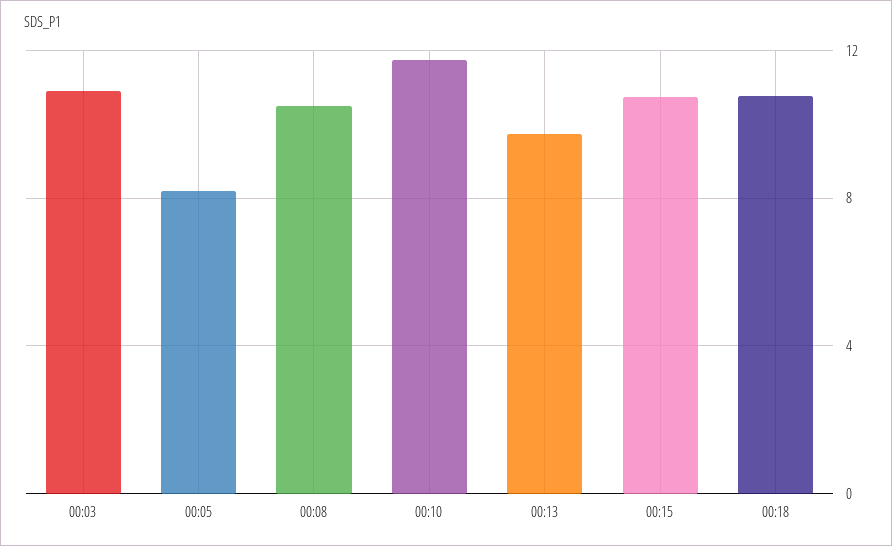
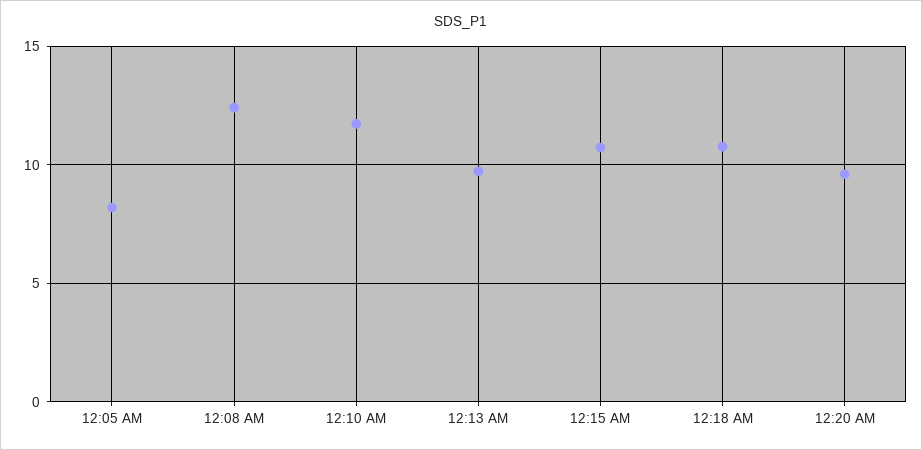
00:03: 11 -> none
00:08: 10.5 -> 12.5
12:20 AM: none -> 9.5

